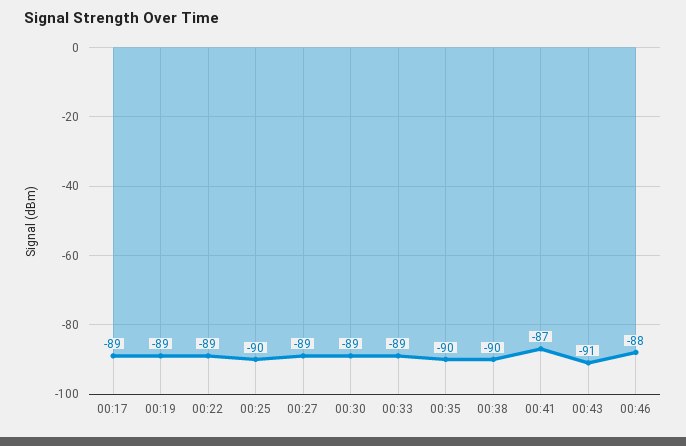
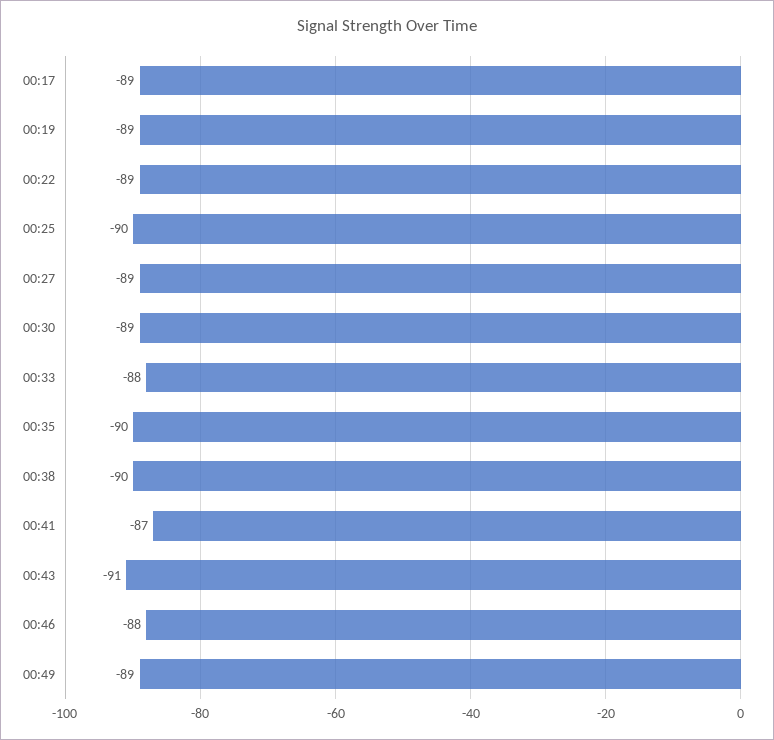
00:33: -89 -> -88
00:49: none -> -89

